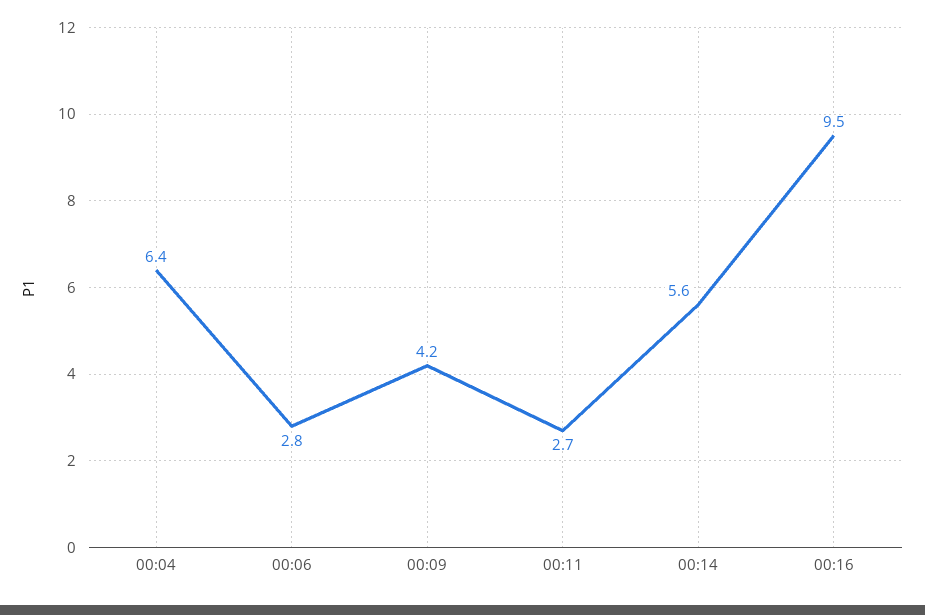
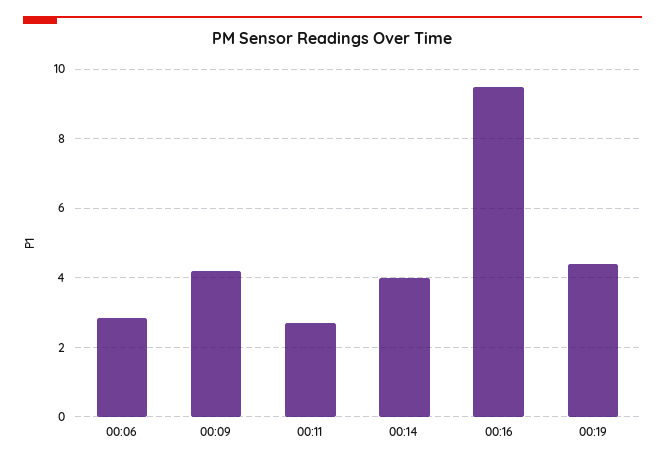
00:04: 6.4 -> none
00:14: 5.6 -> 4
00:19: none -> 4.4

